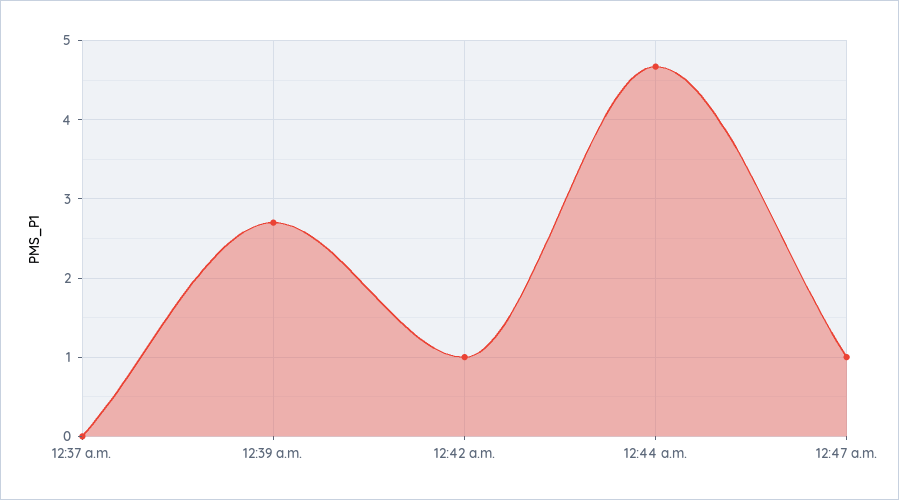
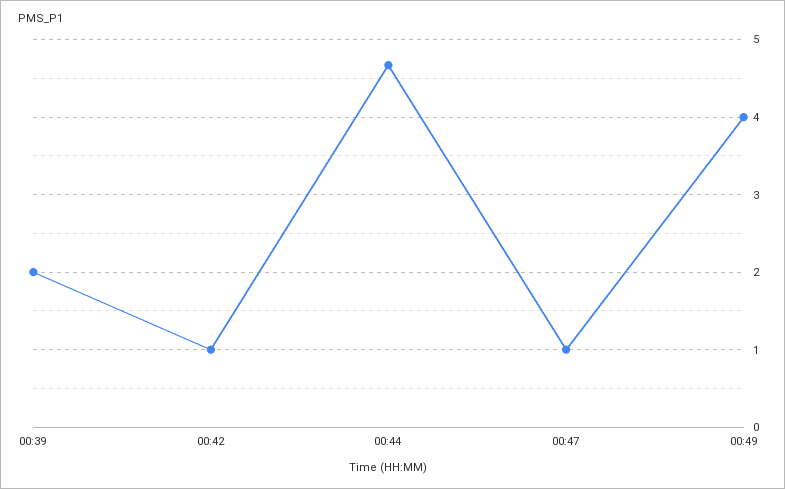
12:37 a.m.: 0 -> none
12:39 a.m.: 2.7 -> 2
00:49: none -> 4

